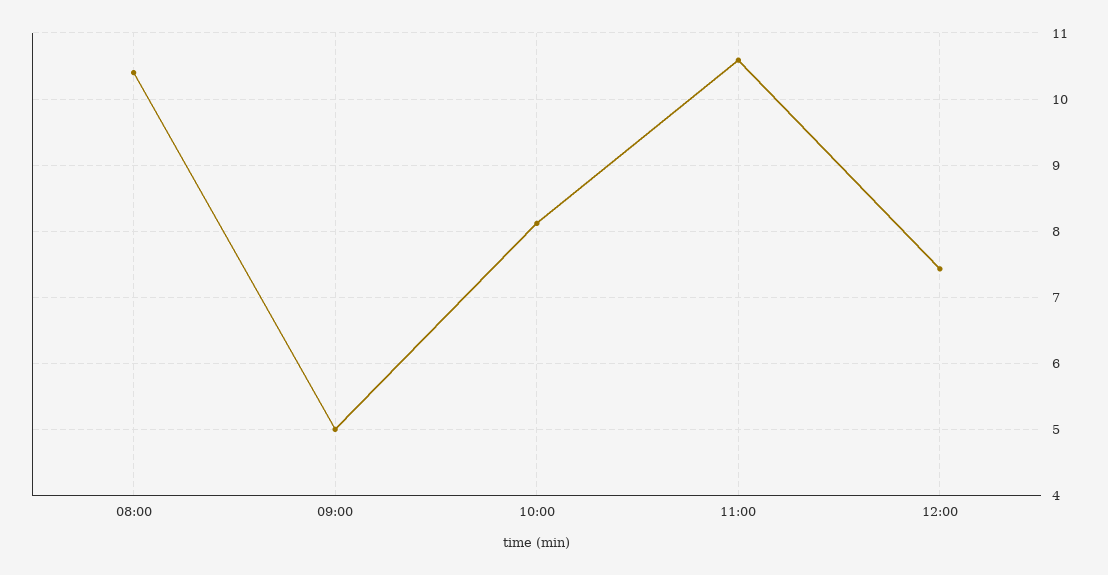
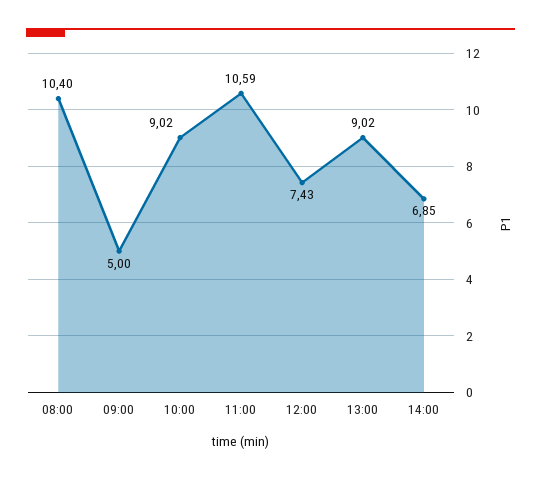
10:00: 8.1 -> 9.02
13:00: none -> 9.02
14:00: none -> 6.85

